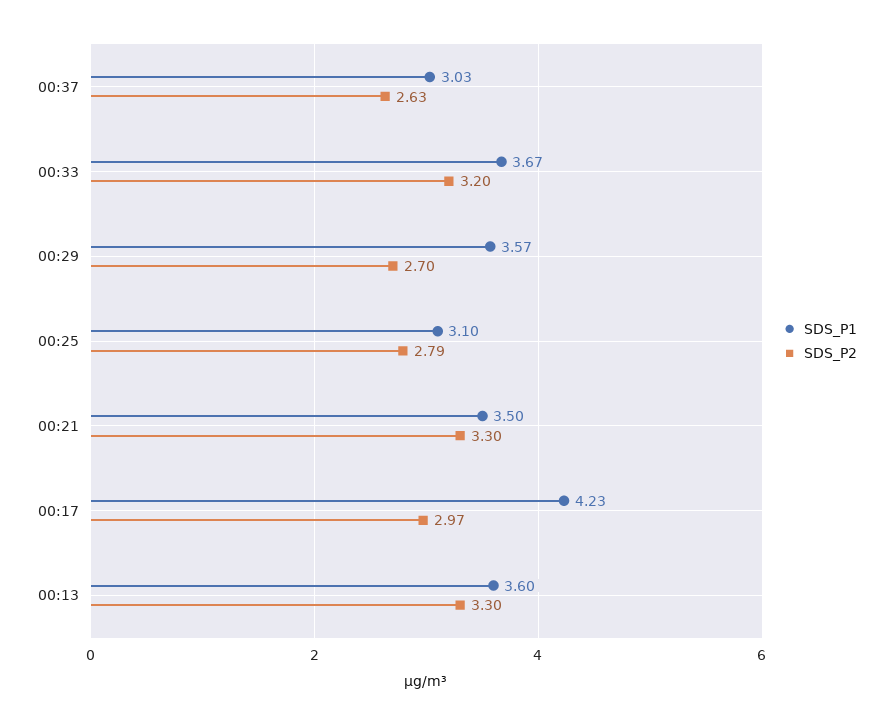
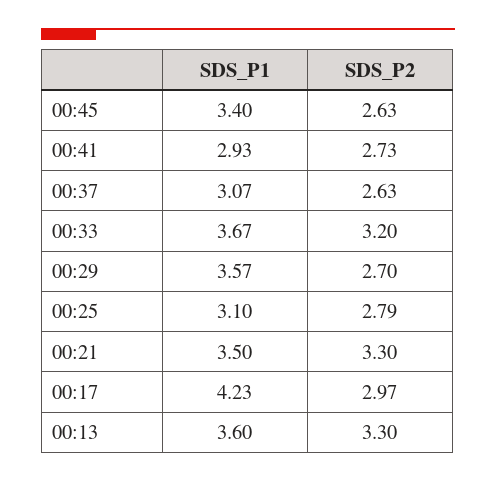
SDS_P1, 00:37: 3.03 -> 3.07
SDS_P1, 00:45: none -> 3.4
SDS_P2, 00:45: none -> 2.63
SDS_P1, 00:41: none -> 2.93
SDS_P2, 00:41: none -> 2.73

